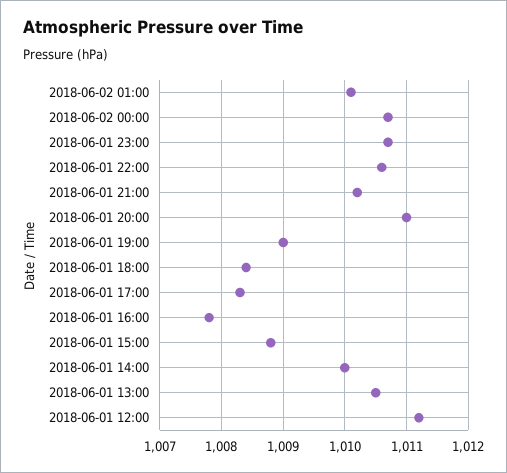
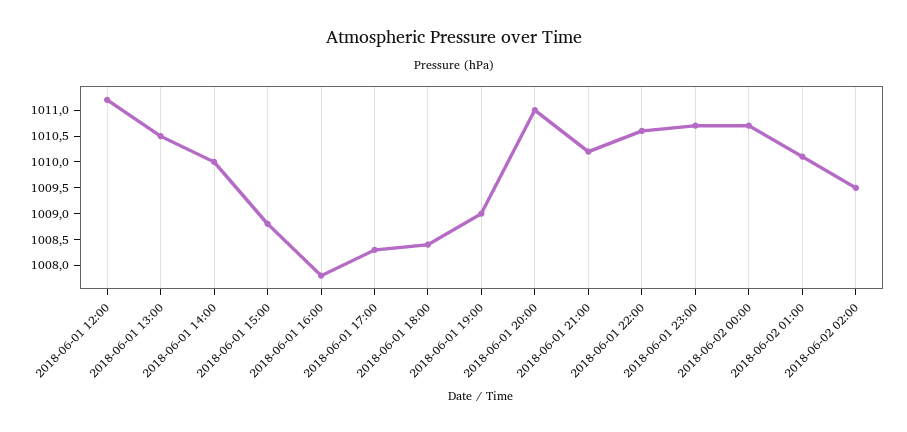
2018-06-02 02:00: none -> 1009.5

